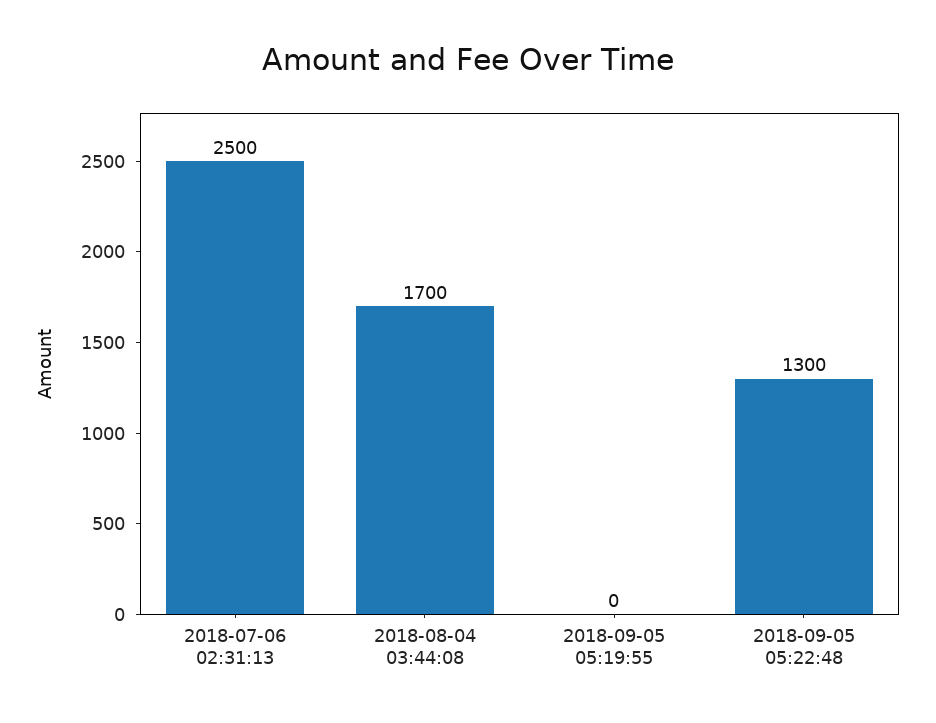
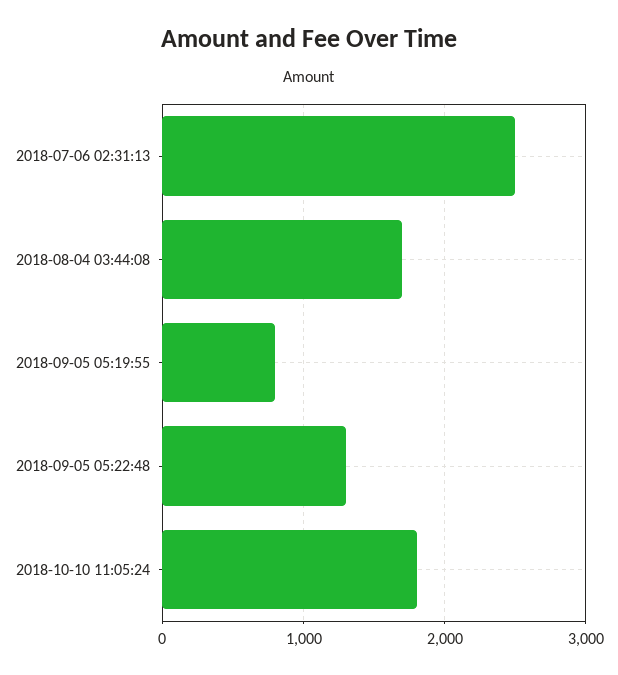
2018-09-05 05:19:55: 0 -> 800
2018-10-10 11:05:24: none -> 1800

